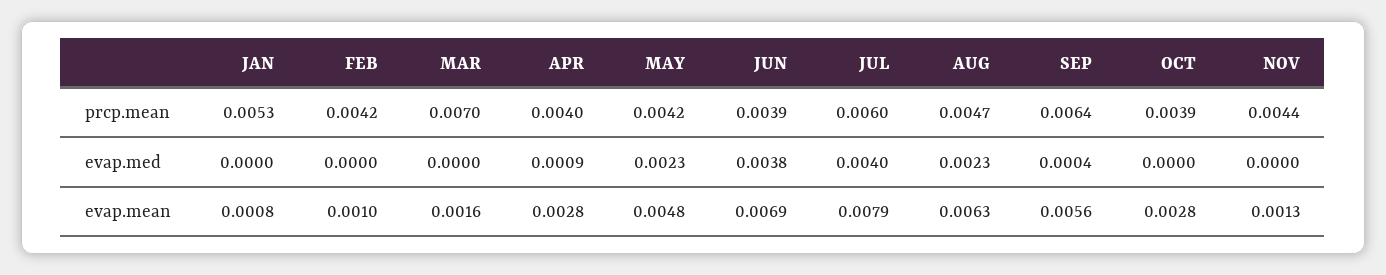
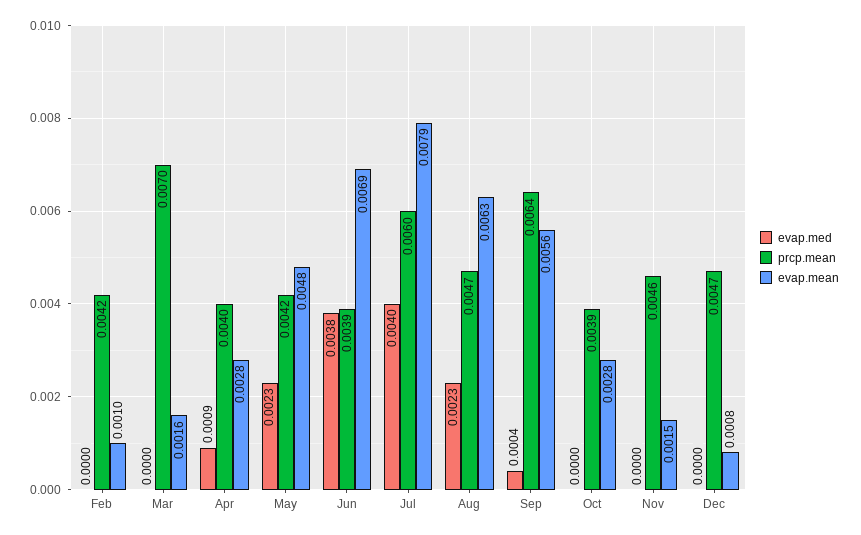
prcp.mean, JAN: 0.0053 -> none
prcp.mean, NOV: 0.0044 -> 0.0046
evap.med, JAN: 0 -> none
evap.mean, JAN: 0.0008 -> none
evap.mean, NOV: 0.0013 -> 0.0015
evap.med, Dec: none -> 0
prcp.mean, Dec: none -> 0.0047
evap.mean, Dec: none -> 0.0008

